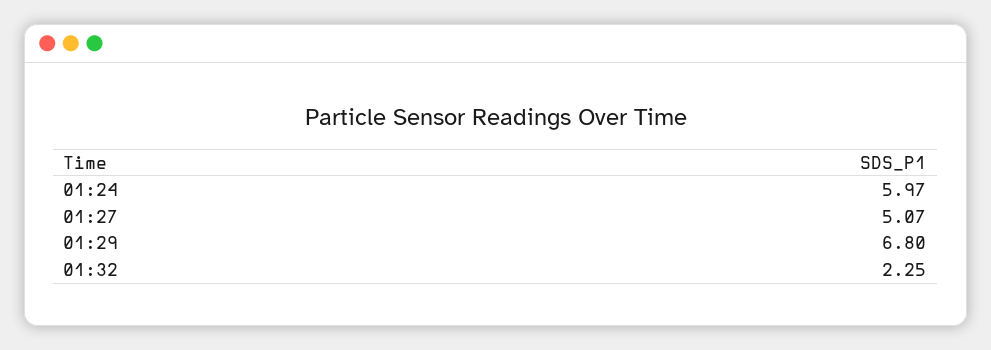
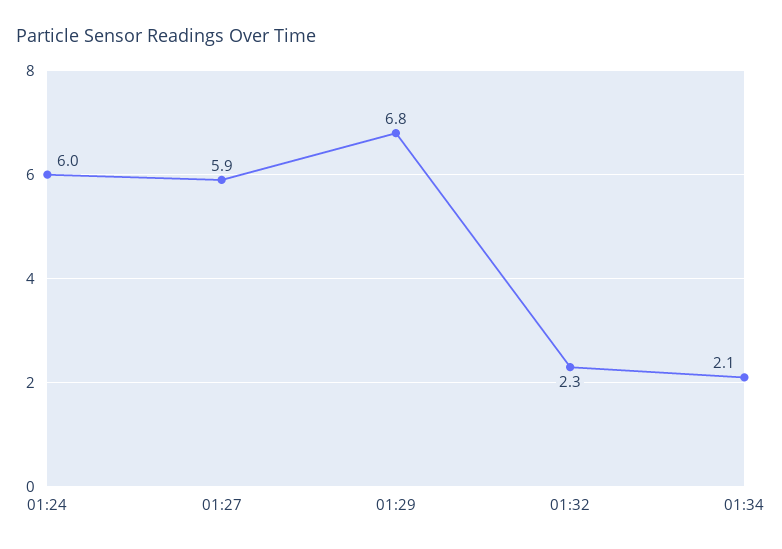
01:27: 5.07 -> 5.9
01:34: none -> 2.1

